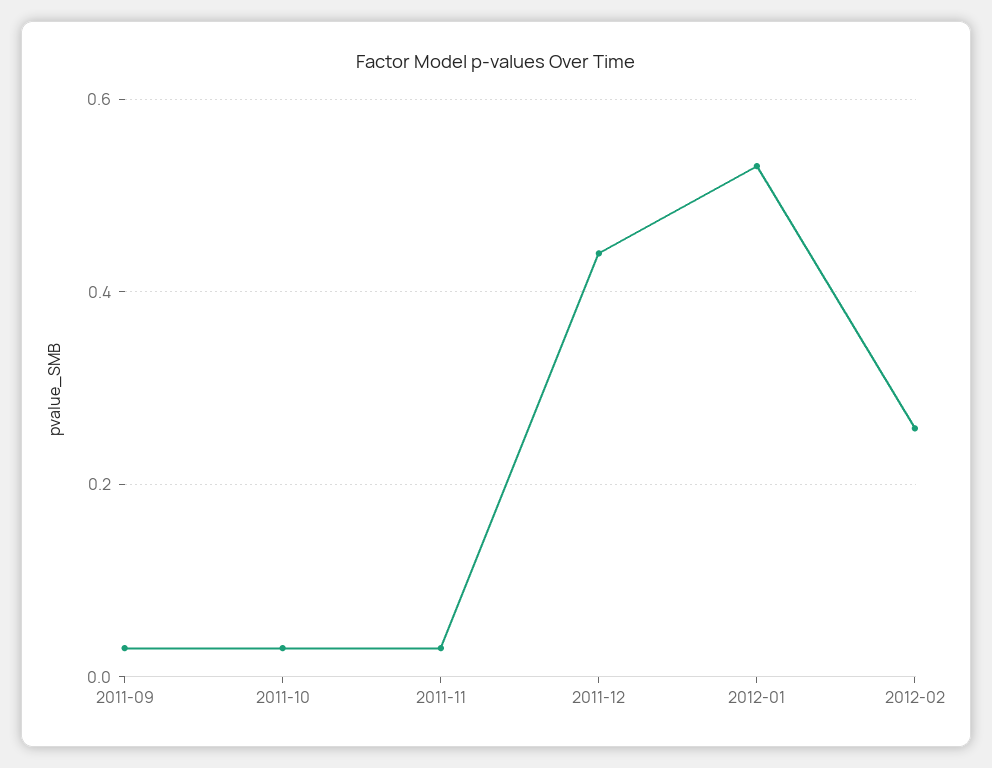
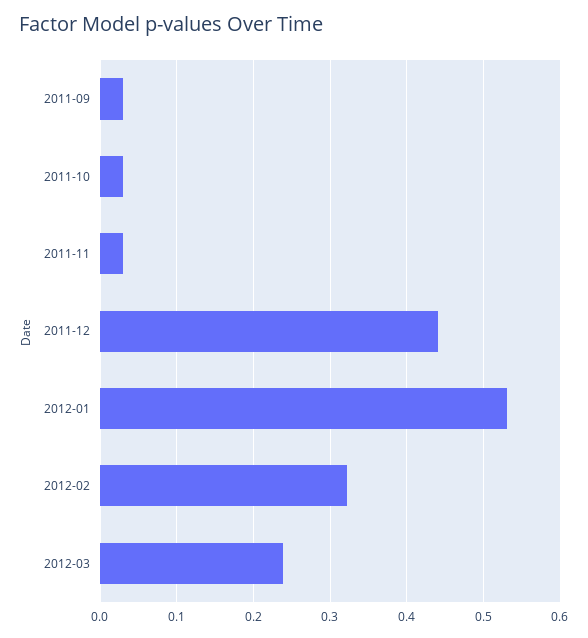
2012-02: 0.26 -> 0.32
2012-03: none -> 0.24

